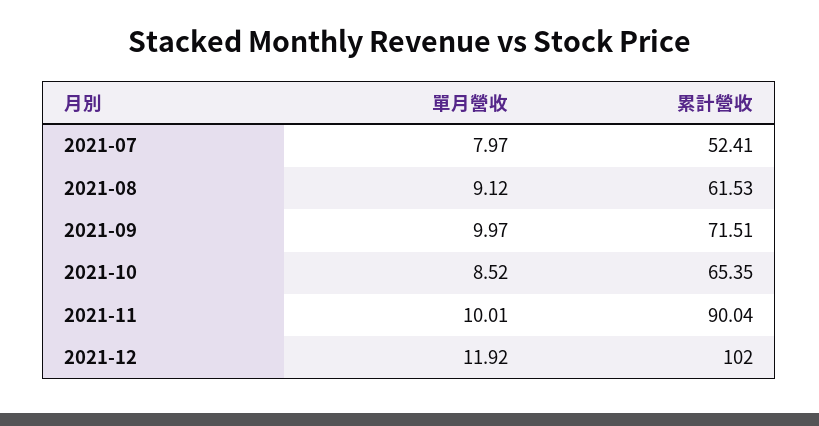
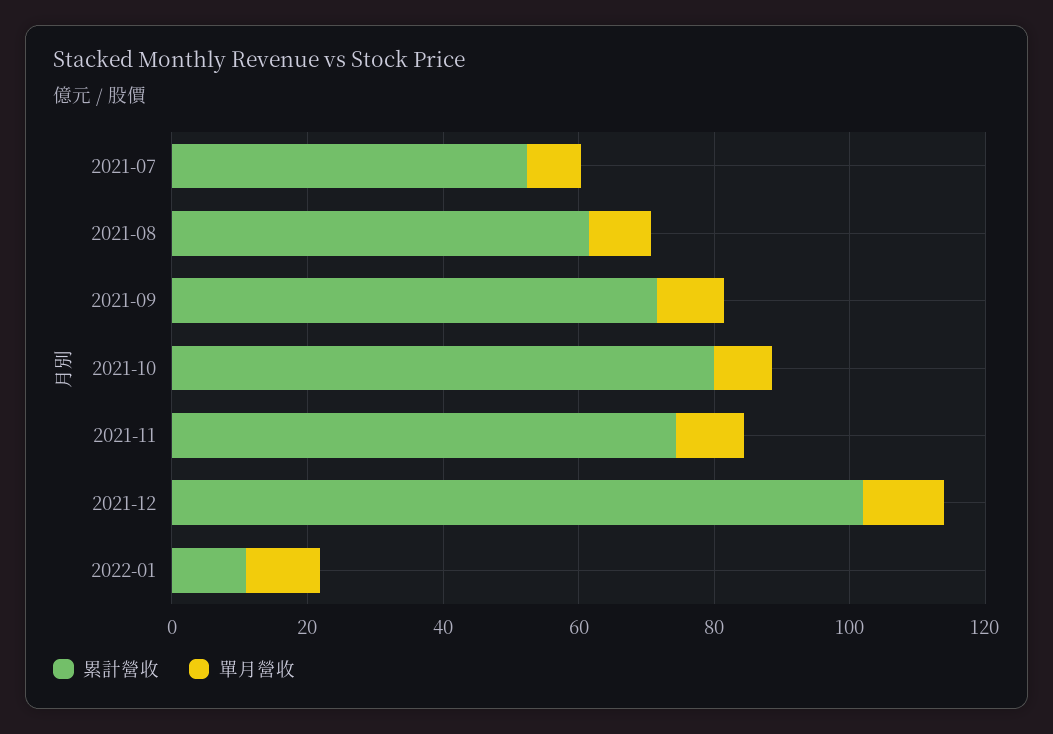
累計營收, 2021-10: 65.35 -> 80
累計營收, 2021-11: 90.04 -> 75
累計營收, 2022-01: none -> 10
單月營收, 2022-01: none -> 10

